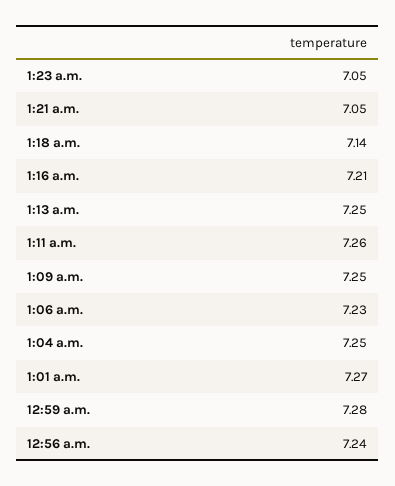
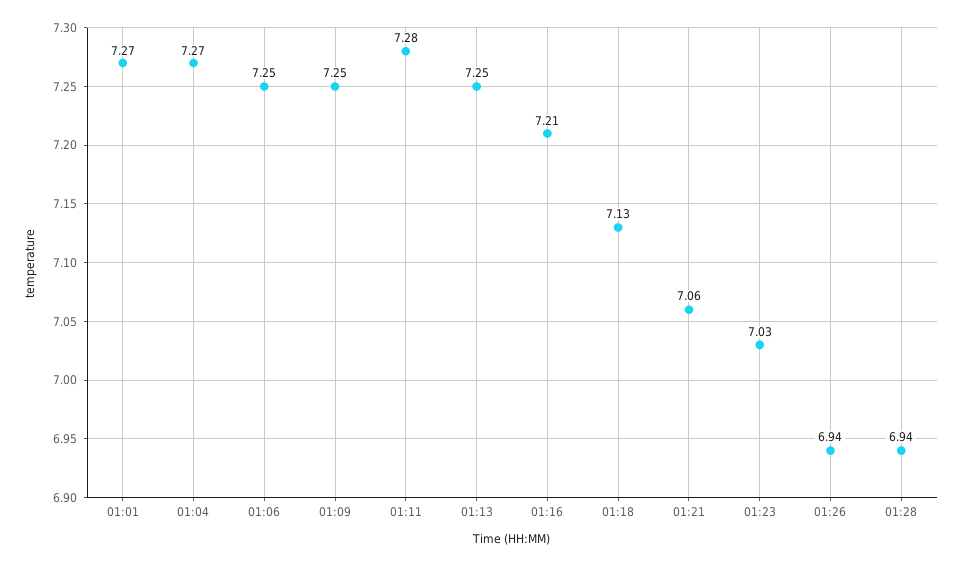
1:23 a.m.: 7.05 -> 7.03
1:21 a.m.: 7.05 -> 7.06
1:18 a.m.: 7.14 -> 7.13
1:11 a.m.: 7.26 -> 7.28
1:06 a.m.: 7.23 -> 7.25
1:04 a.m.: 7.25 -> 7.27
12:59 a.m.: 7.28 -> none
12:56 a.m.: 7.24 -> none
01:26: none -> 6.94
01:28: none -> 6.94

